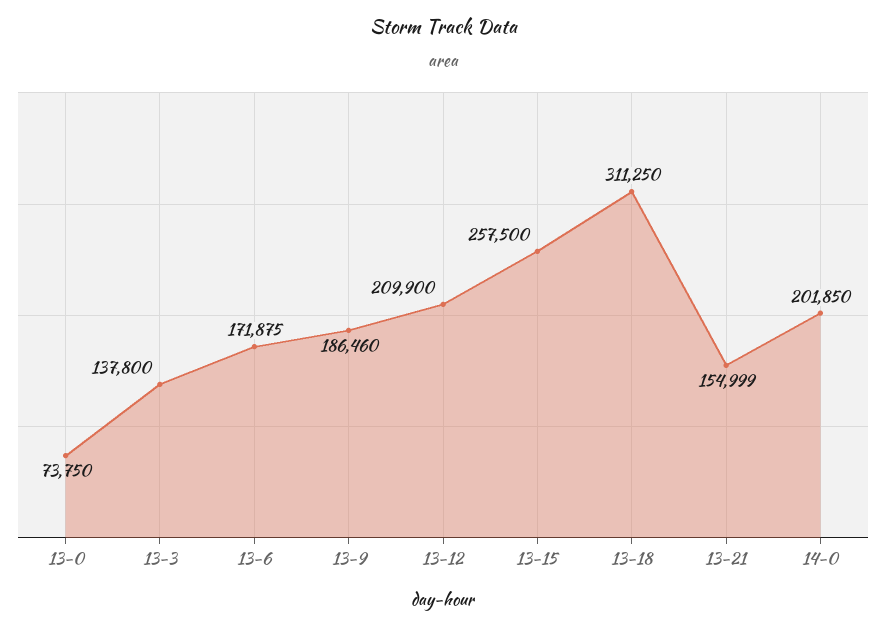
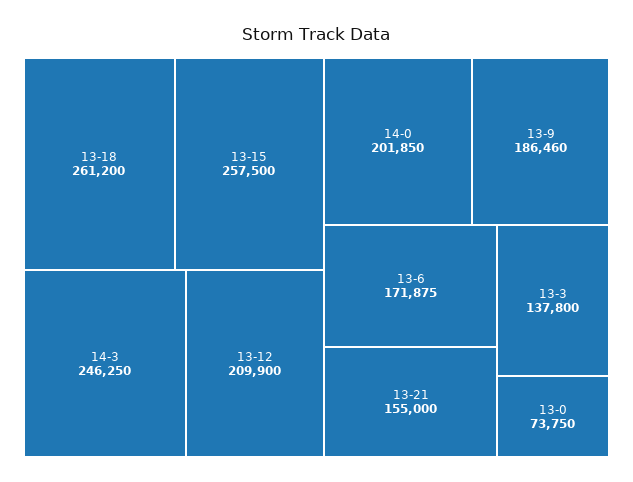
13-18: 311250 -> 261200
13-21: 154999 -> 155000
14-3: none -> 246250

